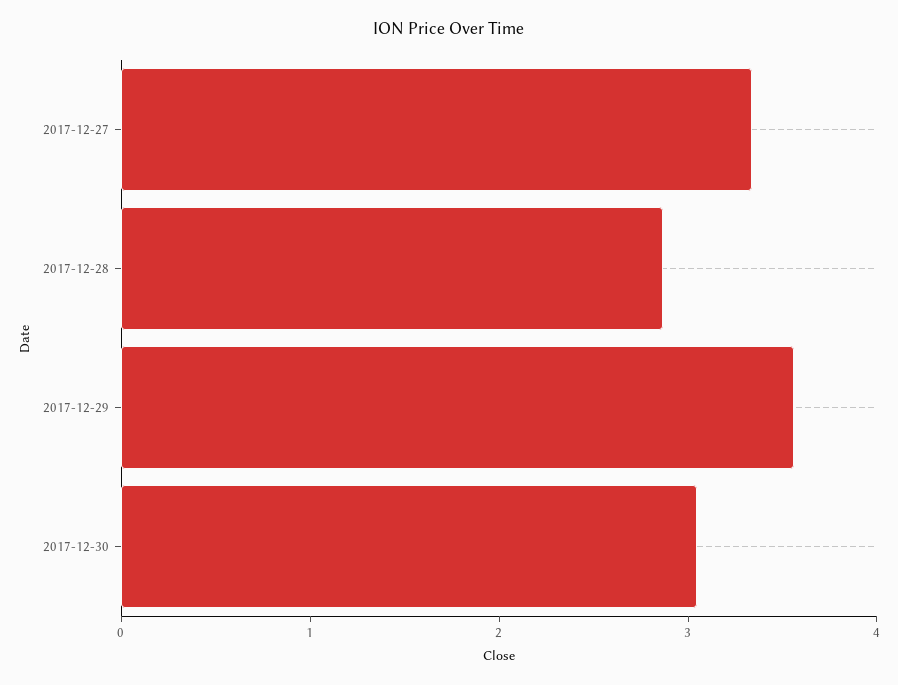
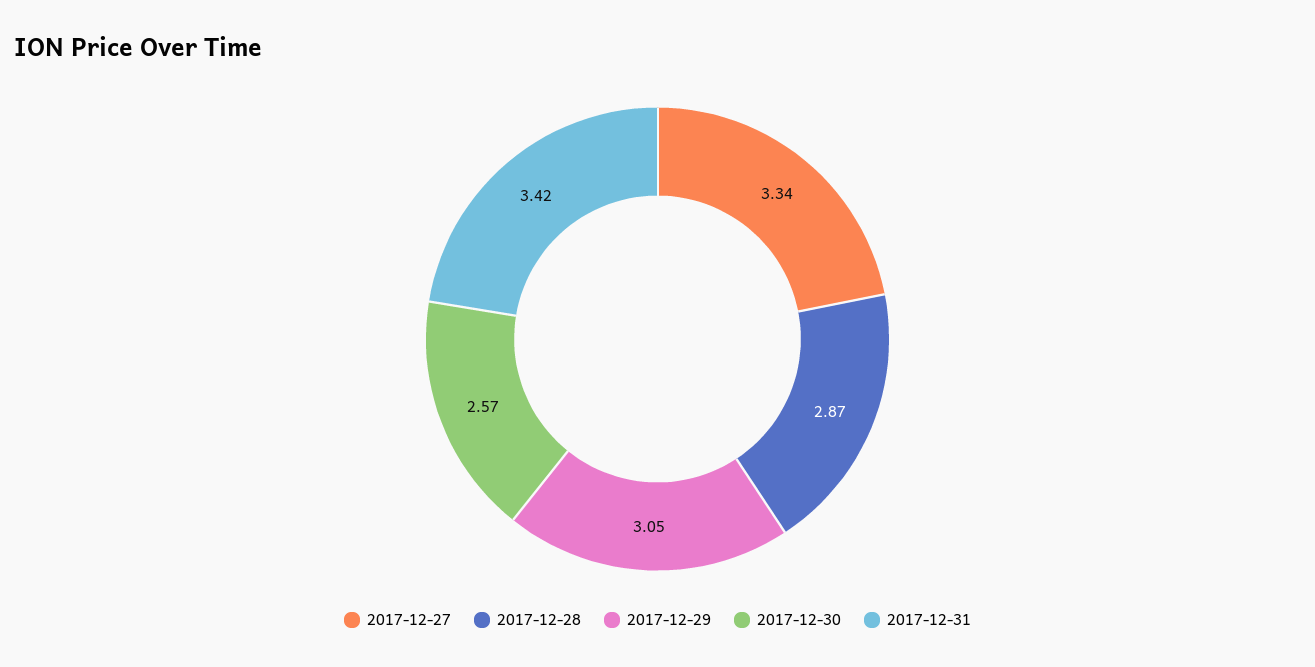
2017-12-29: 3.6 -> 3.05
2017-12-30: 3 -> 2.57
2017-12-31: none -> 3.42

